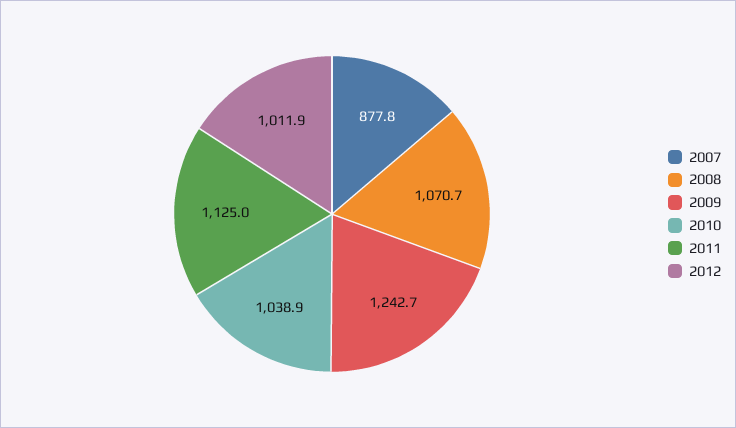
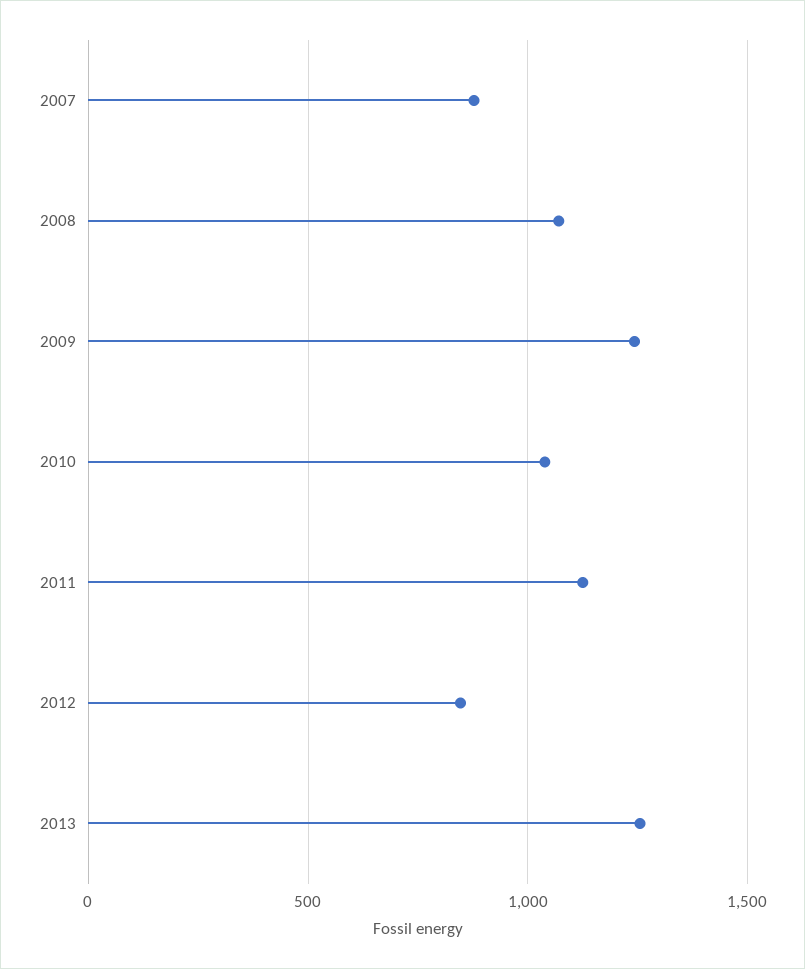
2012: 1011.9 -> 850
2013: none -> 1250

